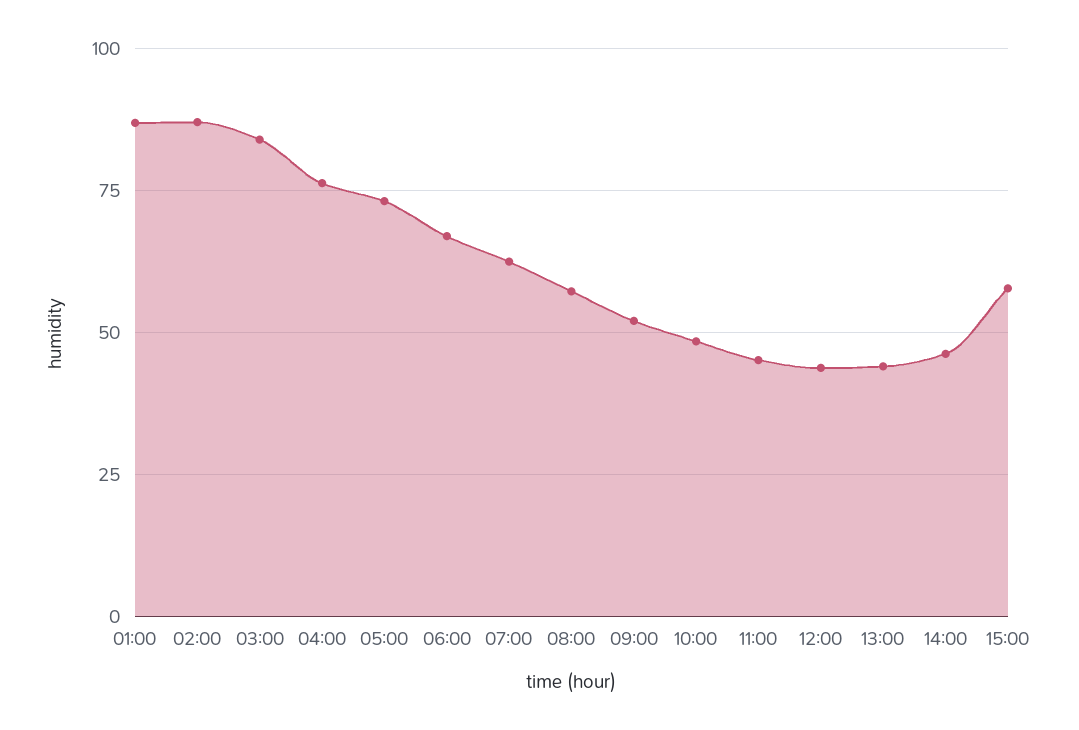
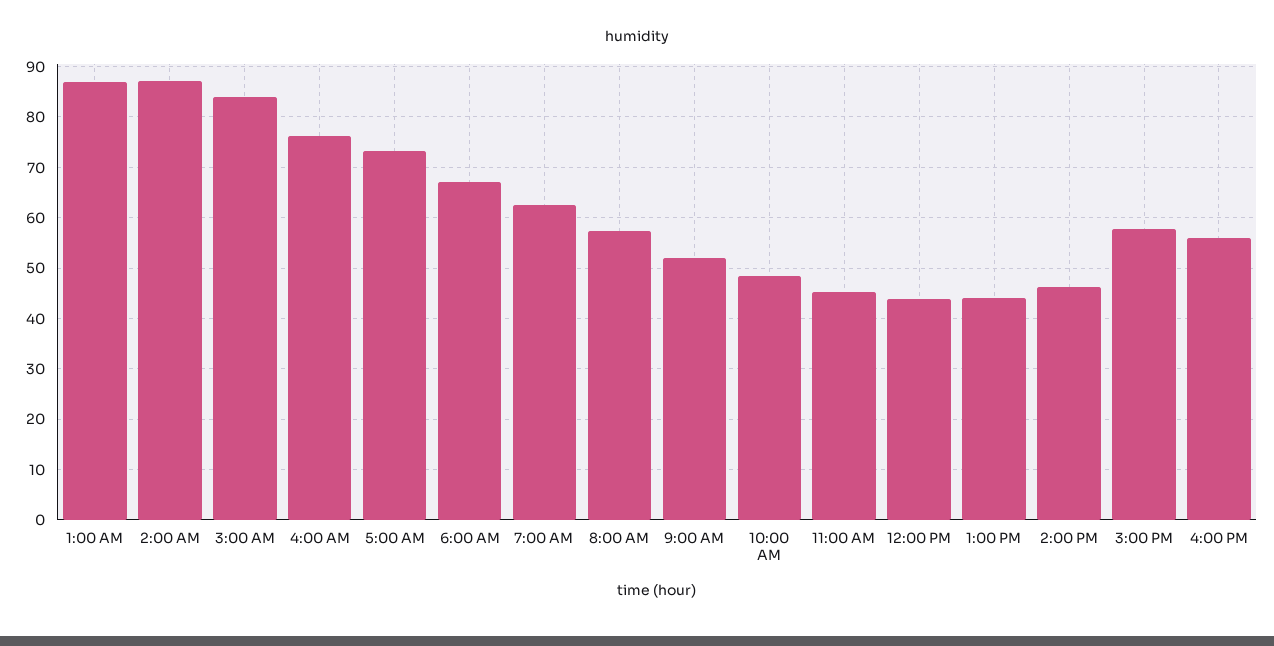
4:00 PM: none -> 56

